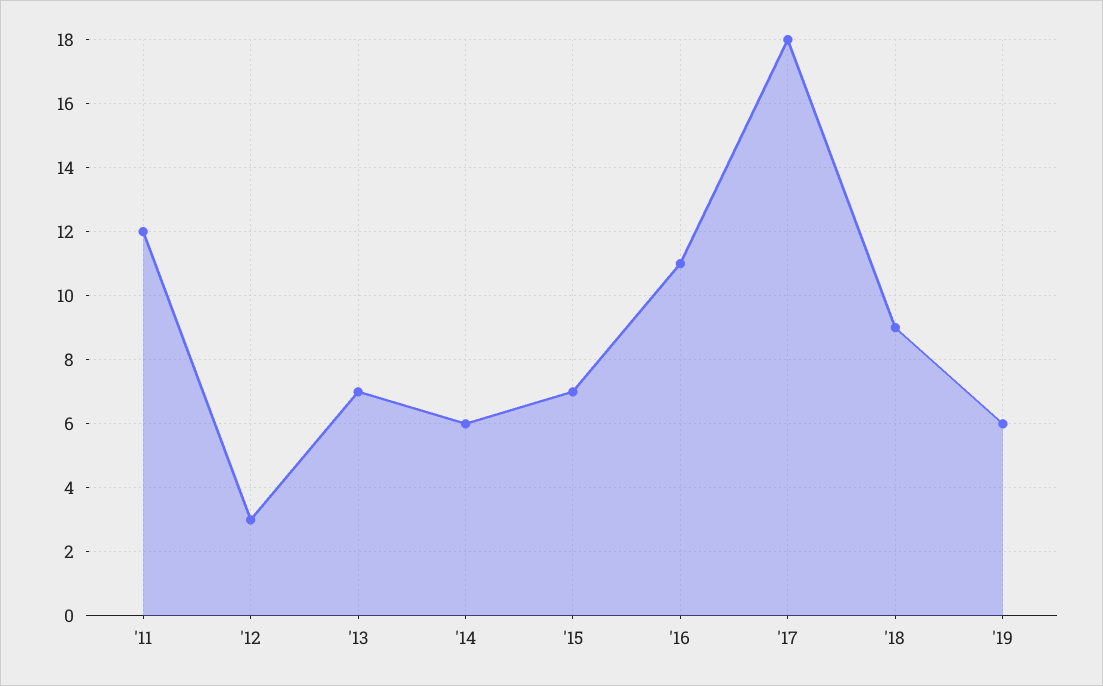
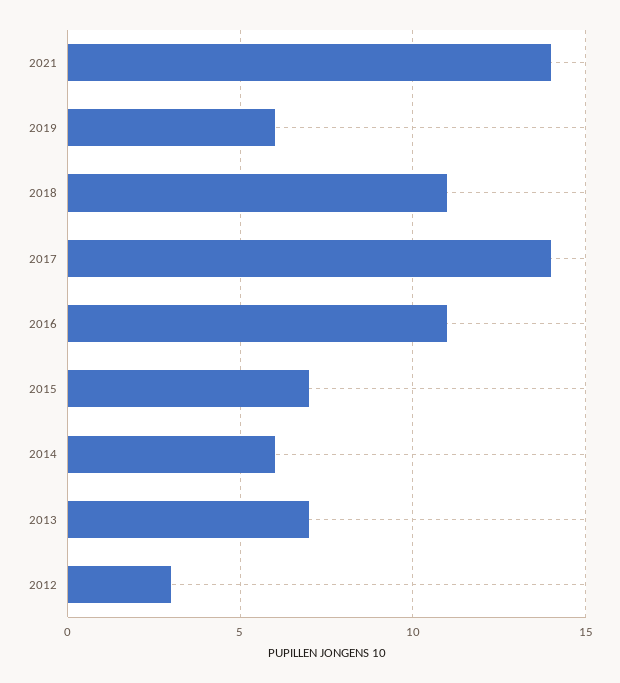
'11: 12 -> none
'17: 18 -> 14
'18: 9 -> 11
2021: none -> 14

